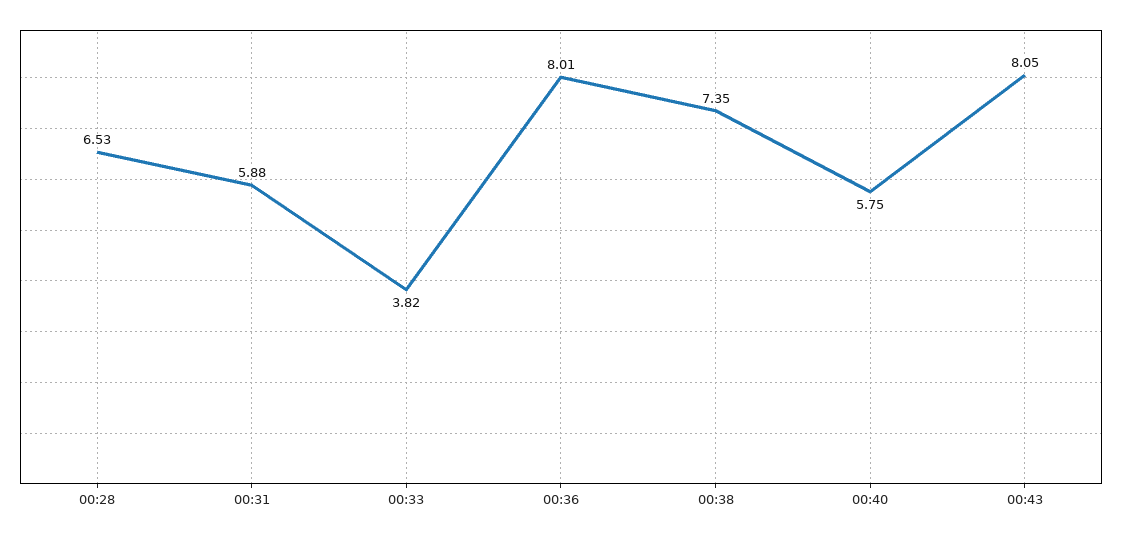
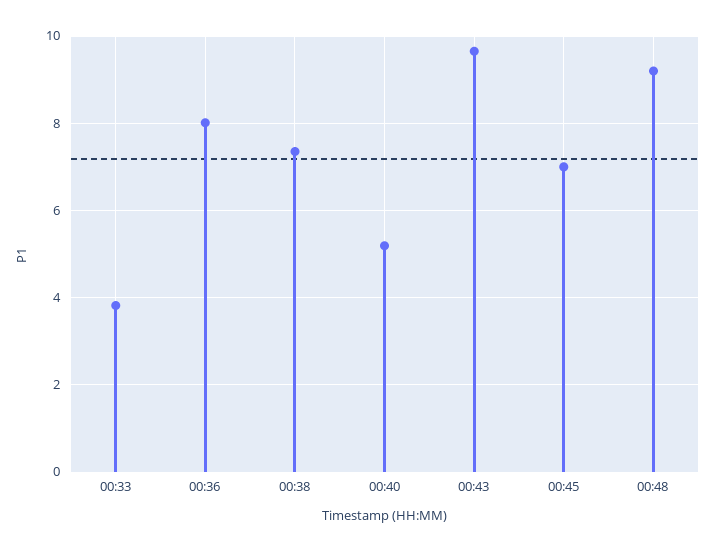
00:28: 6.53 -> none
00:31: 5.88 -> none
00:40: 5.75 -> 5.2
00:43: 8.05 -> 9.6
00:45: none -> 7
00:48: none -> 9.2

